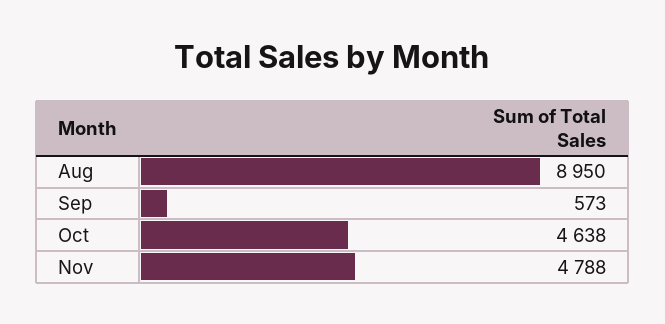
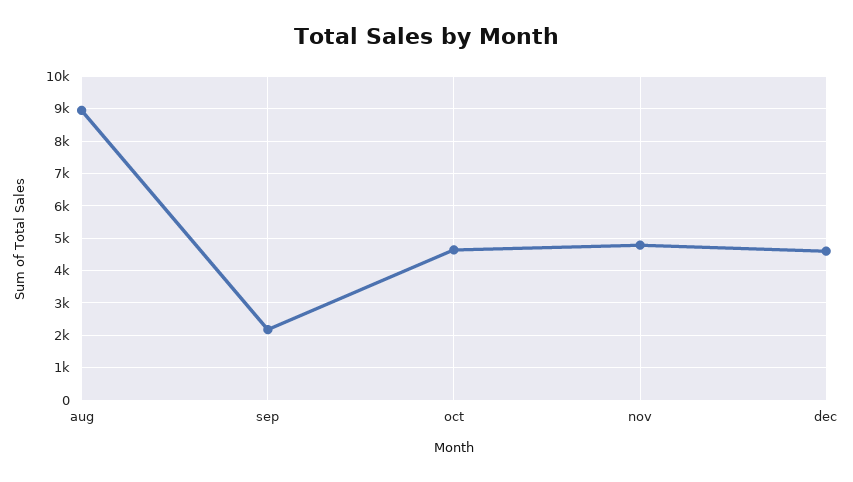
Sep: 573 -> 2200
dec: none -> 4600

